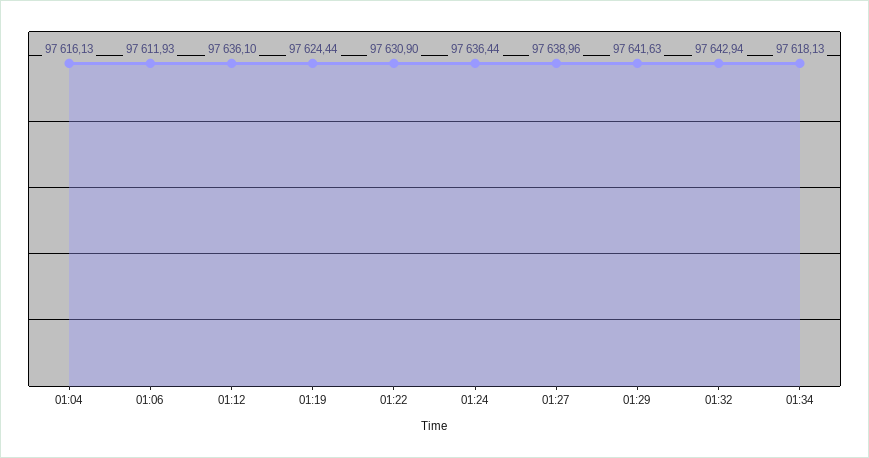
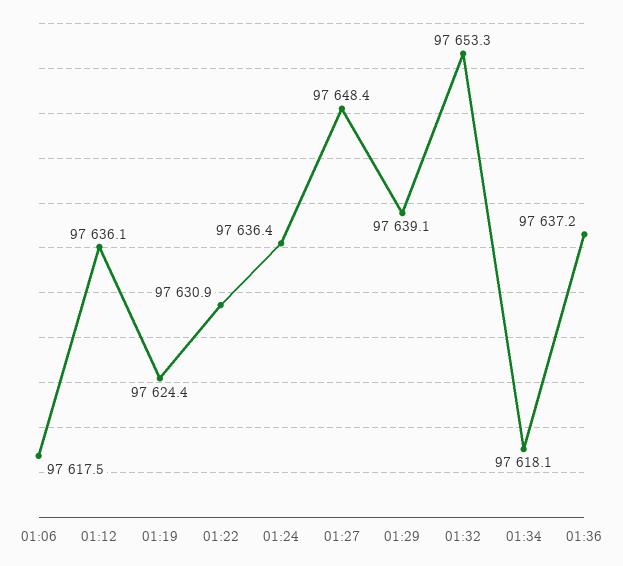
01:04: 97616.13 -> none
01:06: 97611.93 -> 97617.5
01:27: 97638.96 -> 97648.4
01:29: 97641.63 -> 97639.1
01:32: 97642.94 -> 97653.3
01:36: none -> 97637.2

